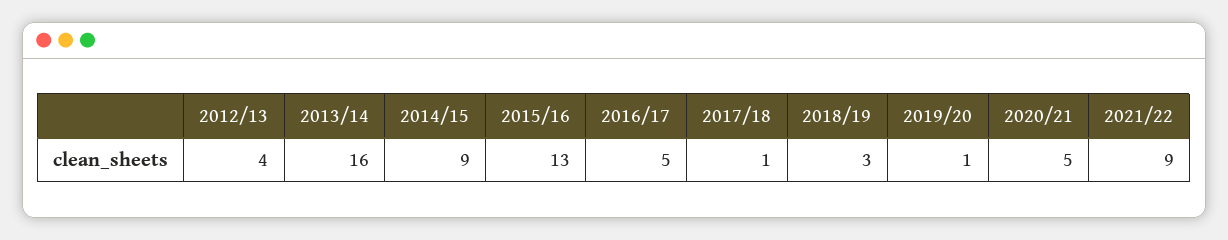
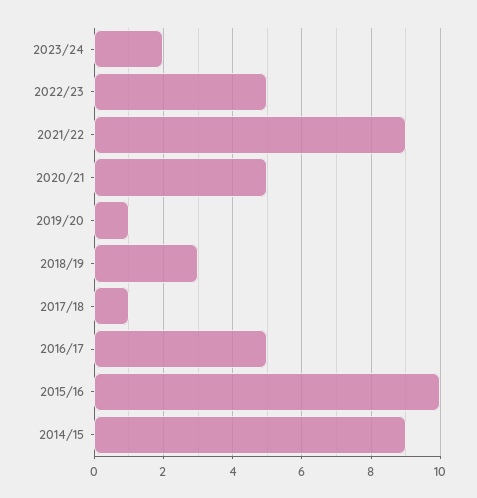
2012/13: 4 -> none
2013/14: 16 -> none
2015/16: 13 -> 10
2023/24: none -> 2
2022/23: none -> 5

